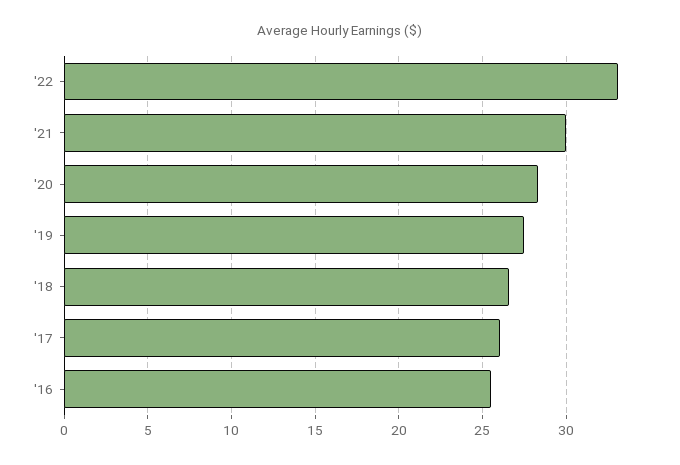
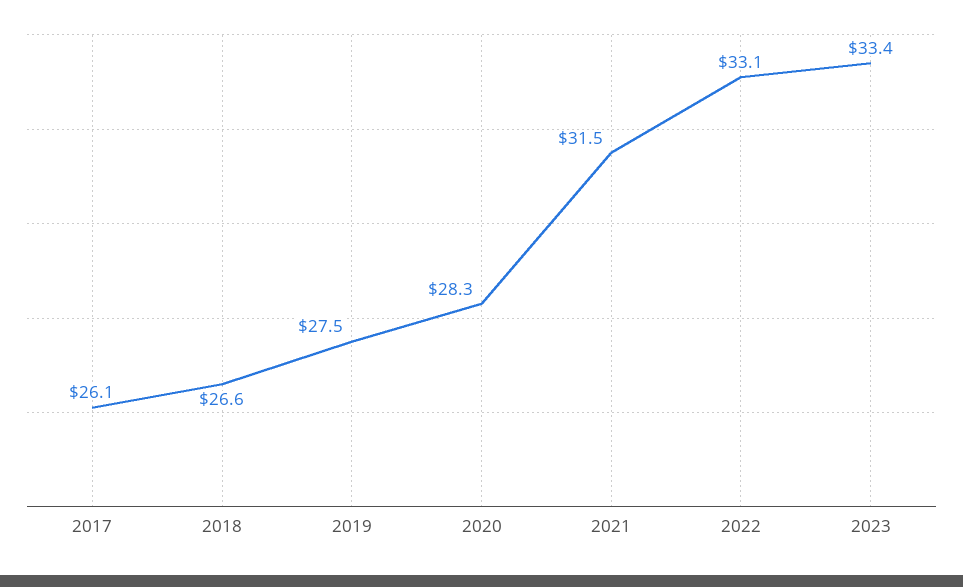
'21: 30 -> 31.5
'16: 25.5 -> none
2023: none -> 33.4

